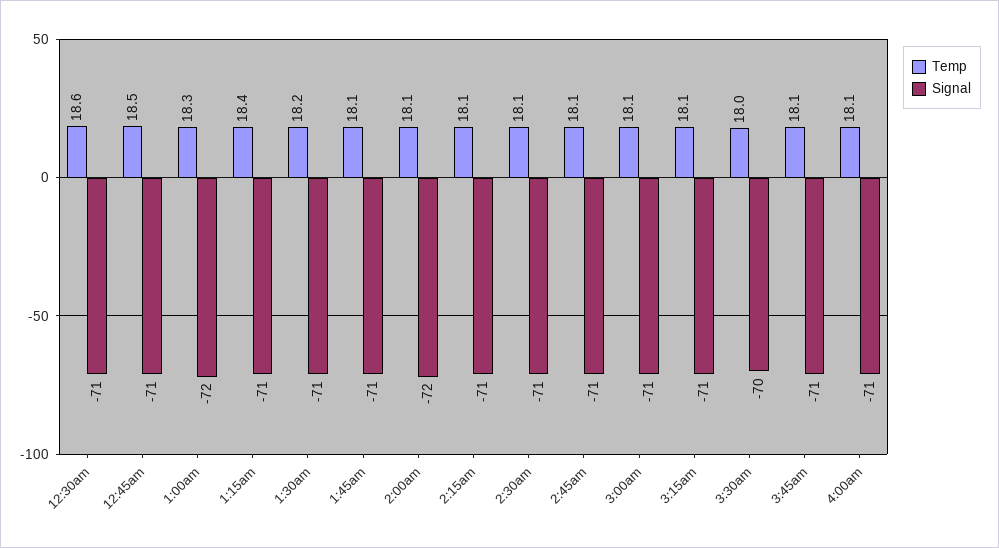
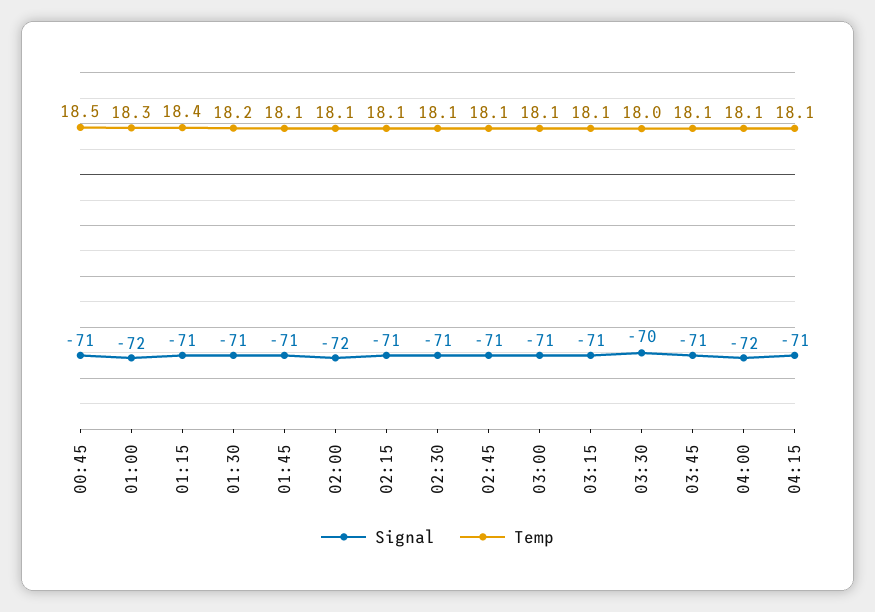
Temp, 12:30am: 18.6 -> none
Signal, 12:30am: -71 -> none
Signal, 4:00am: -71 -> -72
Signal, 04:15: none -> -71
Temp, 04:15: none -> 18.1

